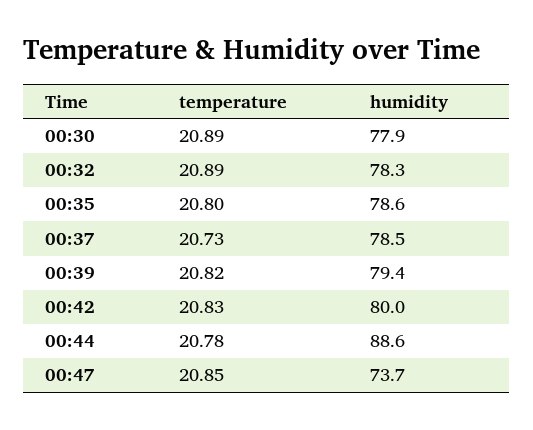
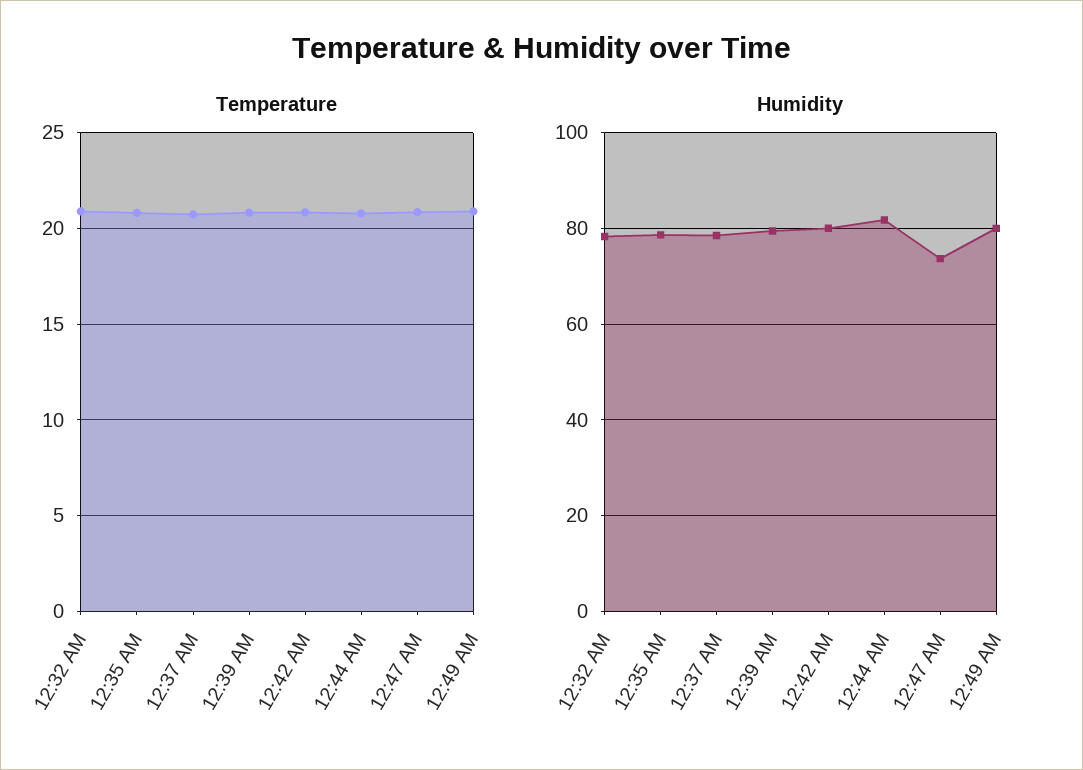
temperature, 00:30: 20.89 -> none
humidity, 00:30: 77.9 -> none
humidity, 00:44: 88.6 -> 82
temperature, 12:49 AM: none -> 21
humidity, 12:49 AM: none -> 80

